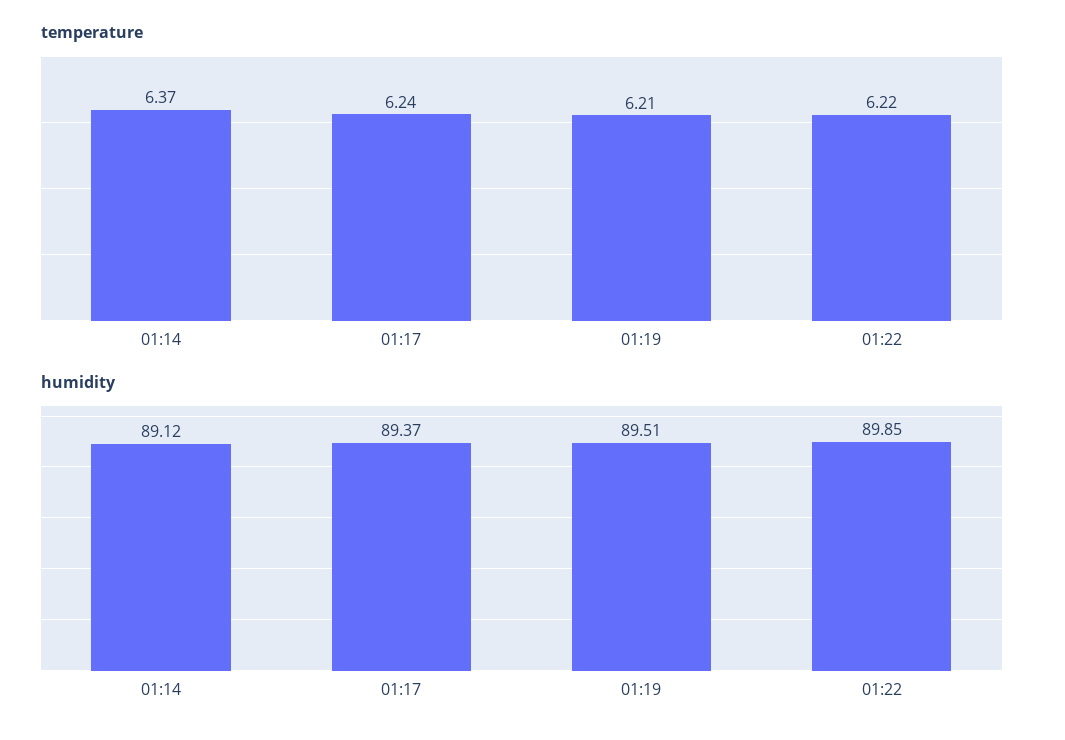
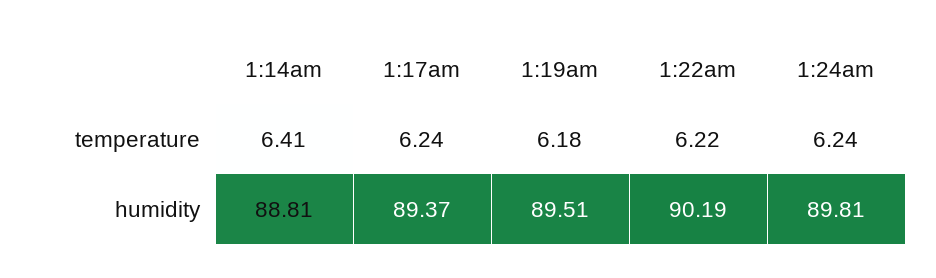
temperature, 01:14: 6.37 -> 6.41
temperature, 01:19: 6.21 -> 6.18
humidity, 01:14: 89.12 -> 88.81
humidity, 01:22: 89.85 -> 90.19
temperature, 1:24am: none -> 6.24
humidity, 1:24am: none -> 89.81

